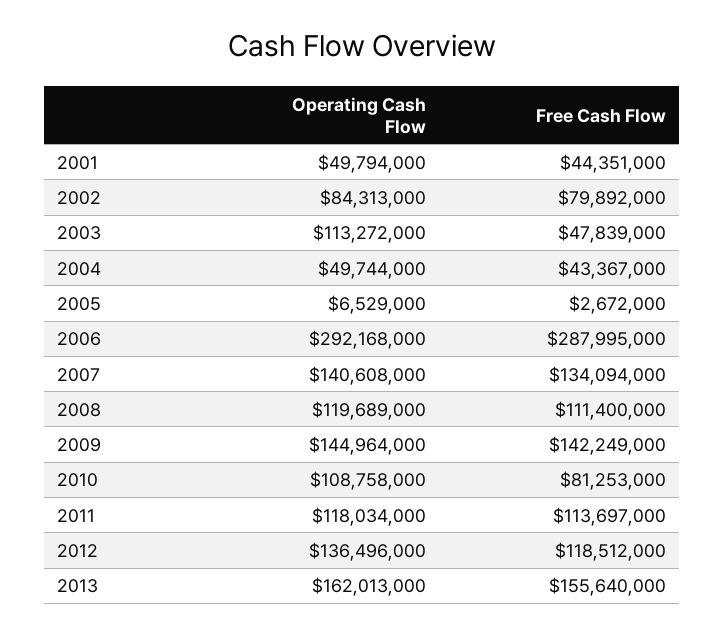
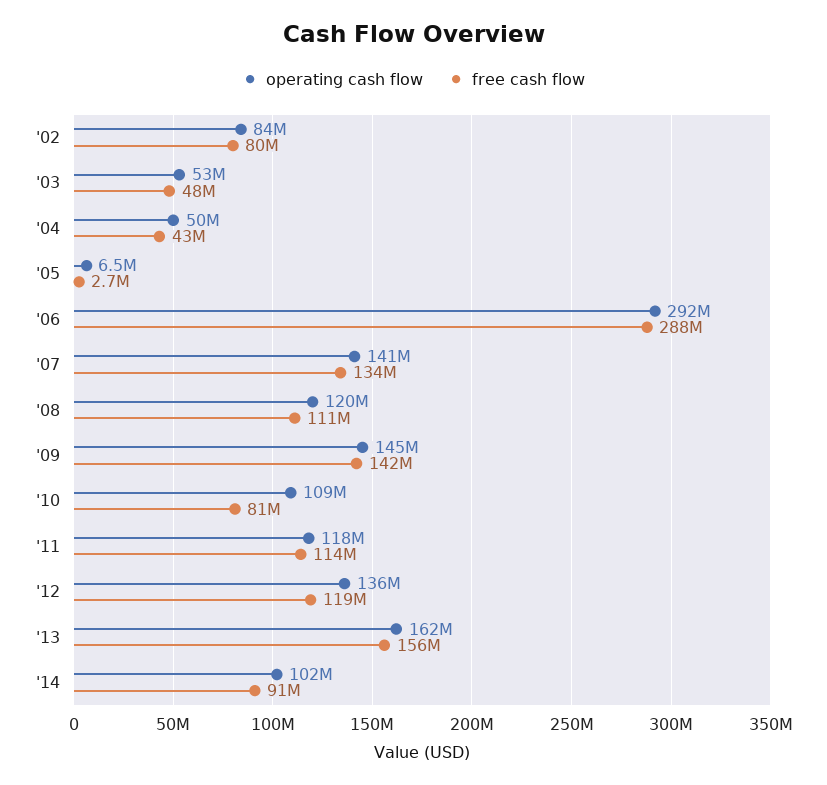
Operating Cash Flow, 2001: 49794000 -> none
Free Cash Flow, 2001: 44351000 -> none
Operating Cash Flow, 2003: 113272000 -> 53000000
Operating Cash Flow, '14: none -> 102000000
Free Cash Flow, '14: none -> 91000000

